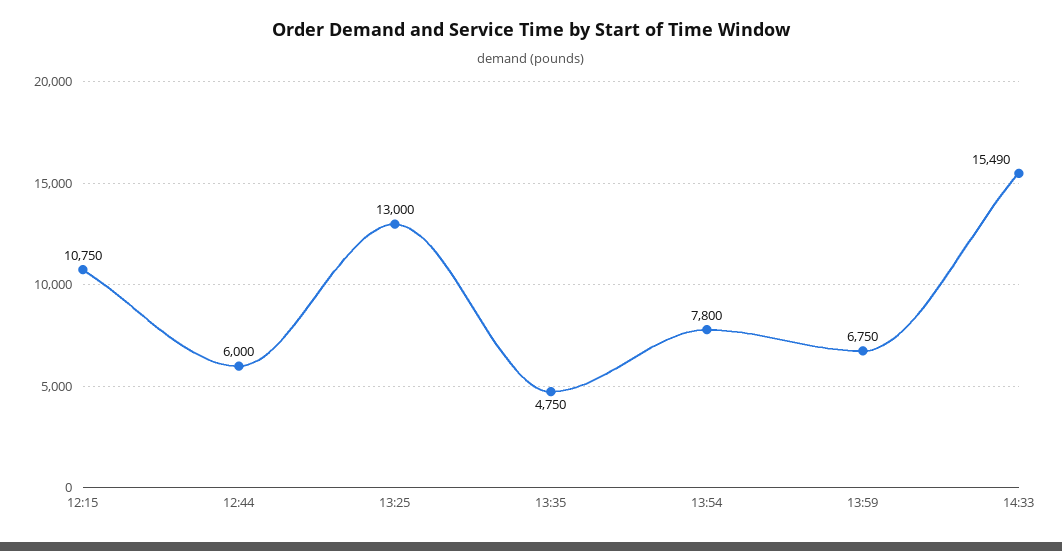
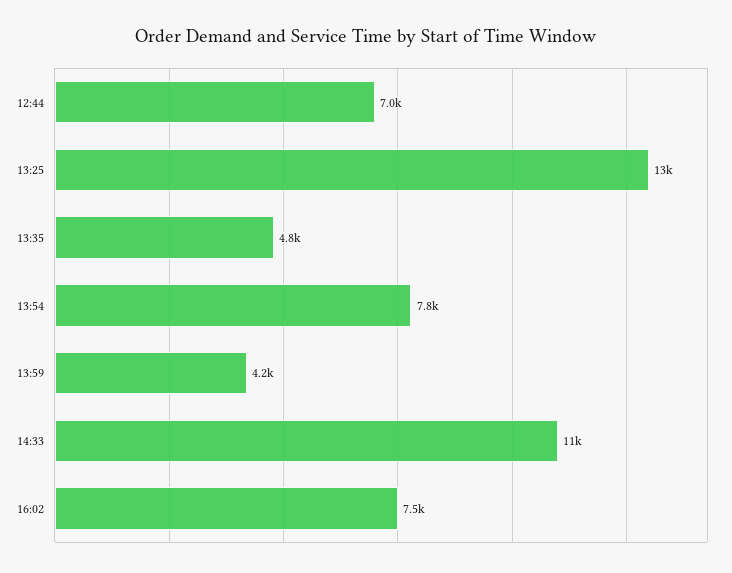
12:15: 10750 -> none
12:44: 6000 -> 7000
13:59: 6750 -> 4200
14:33: 15490 -> 11000
16:02: none -> 7500

